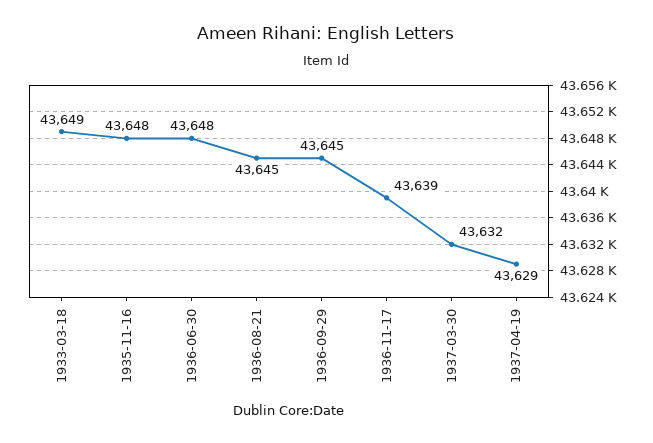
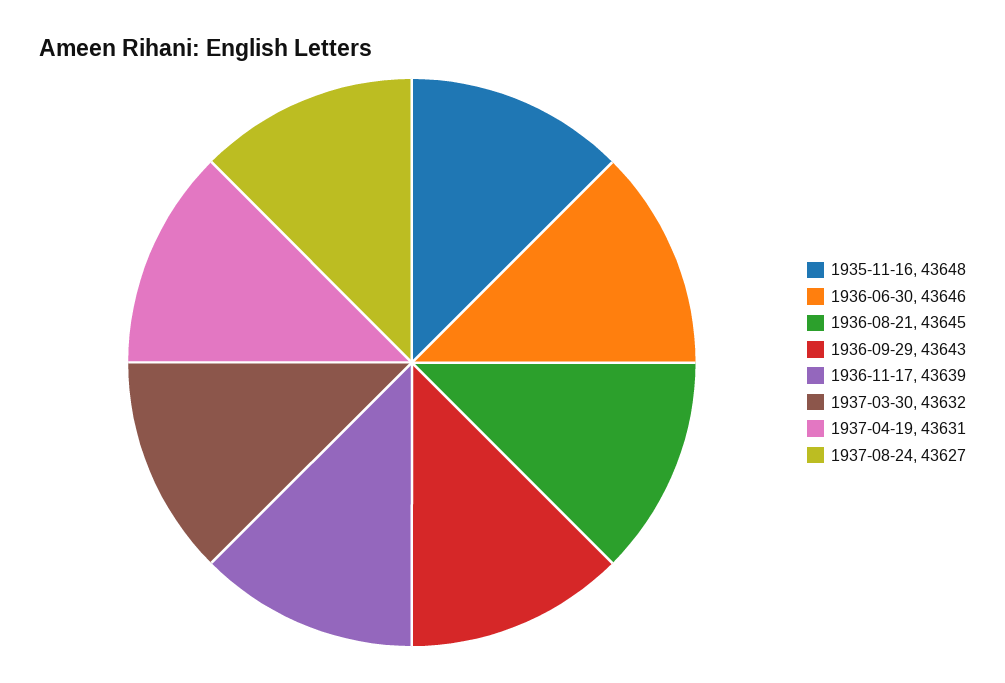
1933-03-18: 43649 -> none
1936-06-30: 43648 -> 43646
1936-09-29: 43645 -> 43643
1937-04-19: 43629 -> 43631
1937-08-24: none -> 43627

